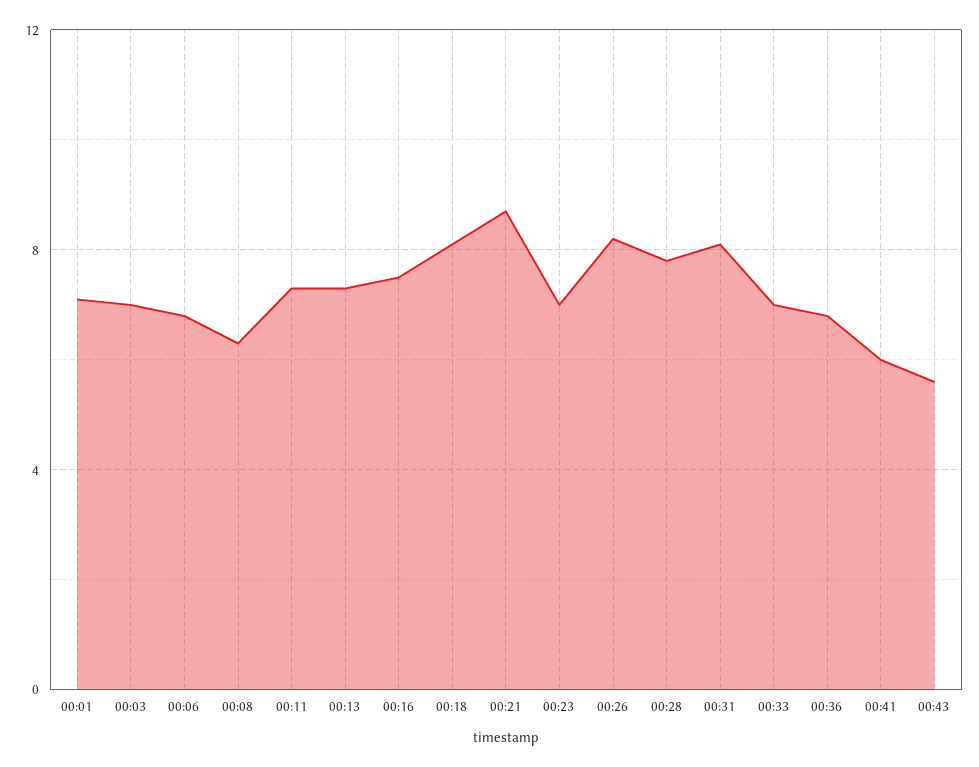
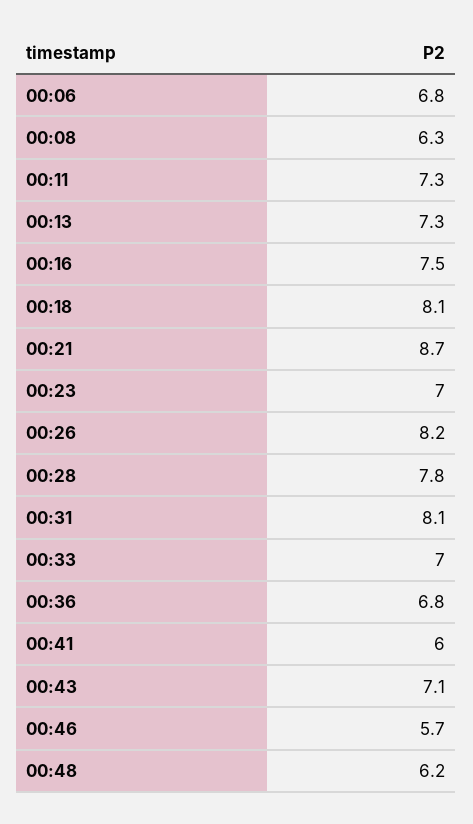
00:01: 7 -> none
00:03: 7 -> none
00:43: 5.5 -> 7.1
00:46: none -> 5.7
00:48: none -> 6.2

